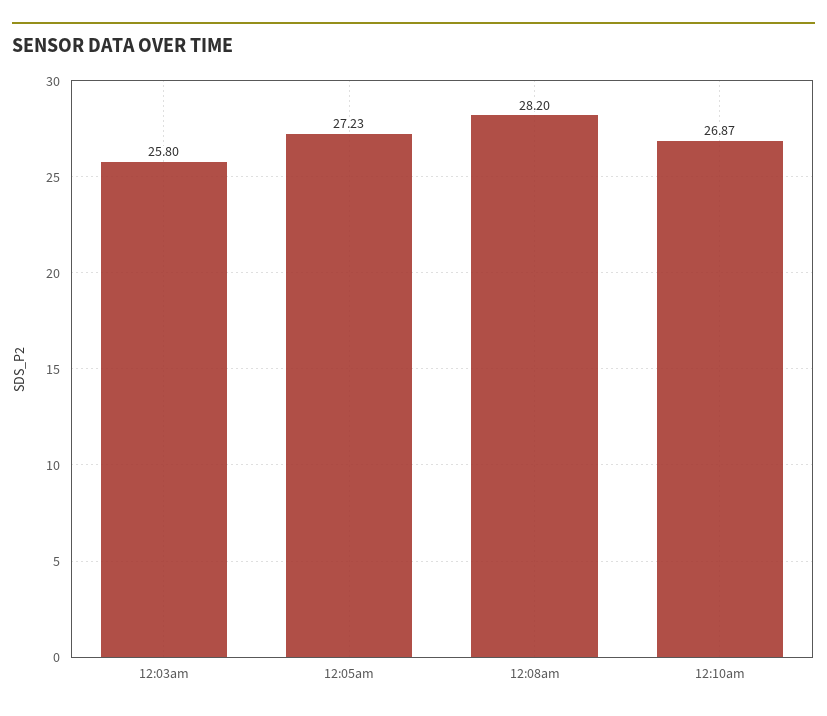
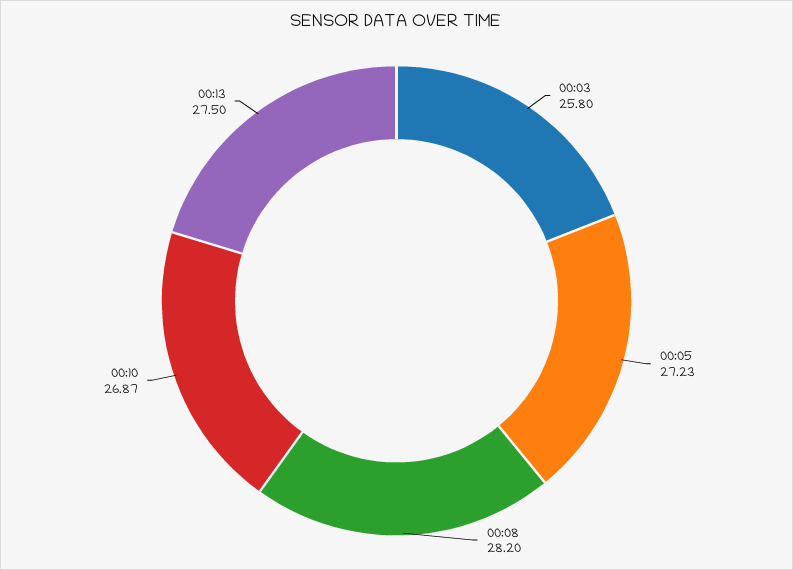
00:13: none -> 27.5

